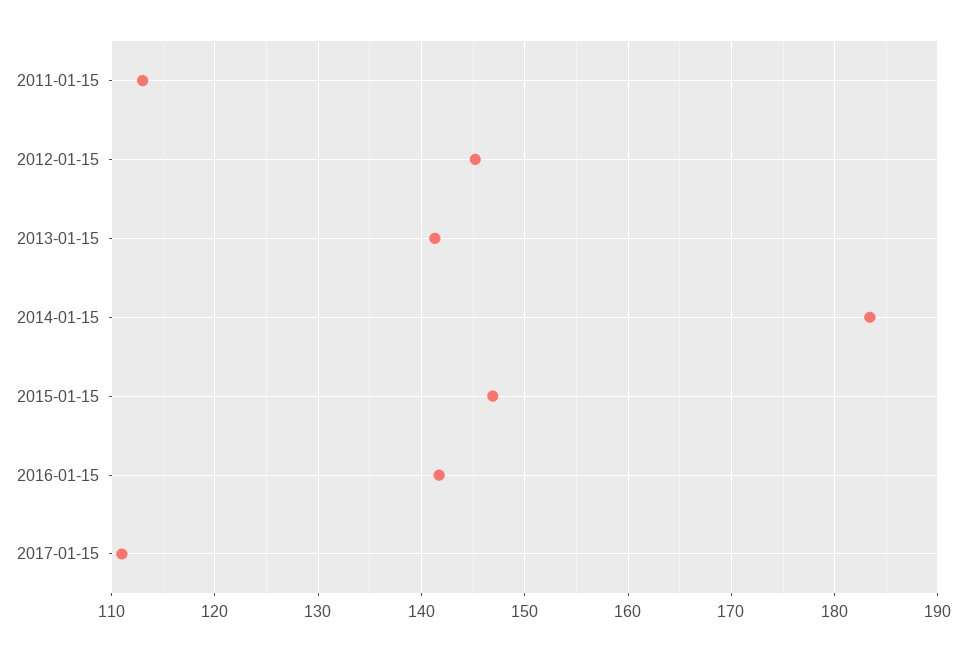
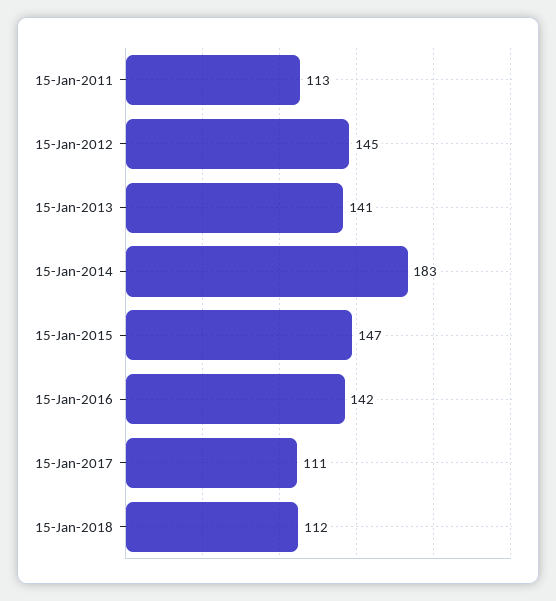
15-Jan-2018: none -> 112

